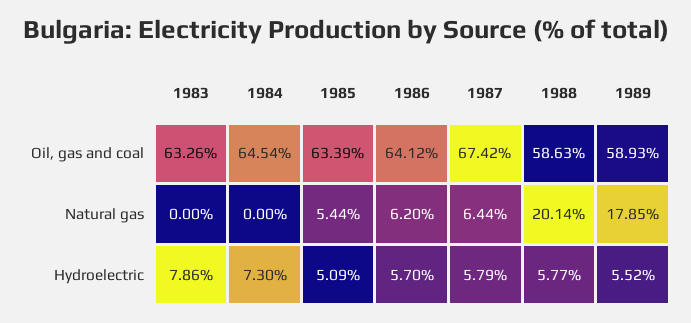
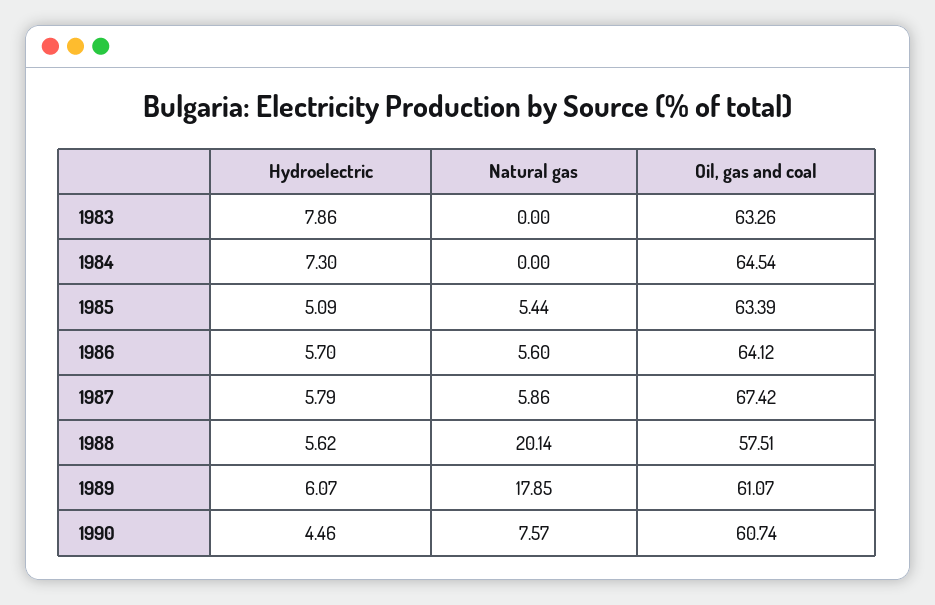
1988, Oil, gas and coal: 58.63 -> 57.51
1989, Oil, gas and coal: 58.93 -> 61.07
1986, Natural gas: 6.2 -> 5.6
1987, Natural gas: 6.44 -> 5.86
1988, Hydroelectric: 5.77 -> 5.62
1989, Hydroelectric: 5.52 -> 6.07
1990, Hydroelectric: none -> 4.46
1990, Natural gas: none -> 7.57
1990, Oil, gas and coal: none -> 60.74

